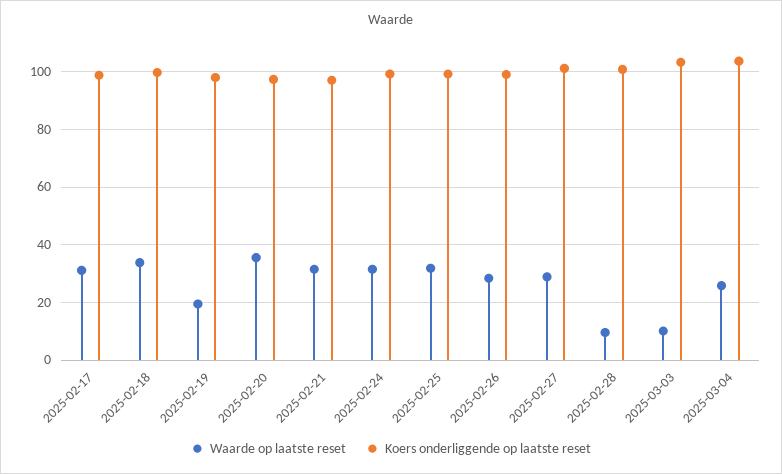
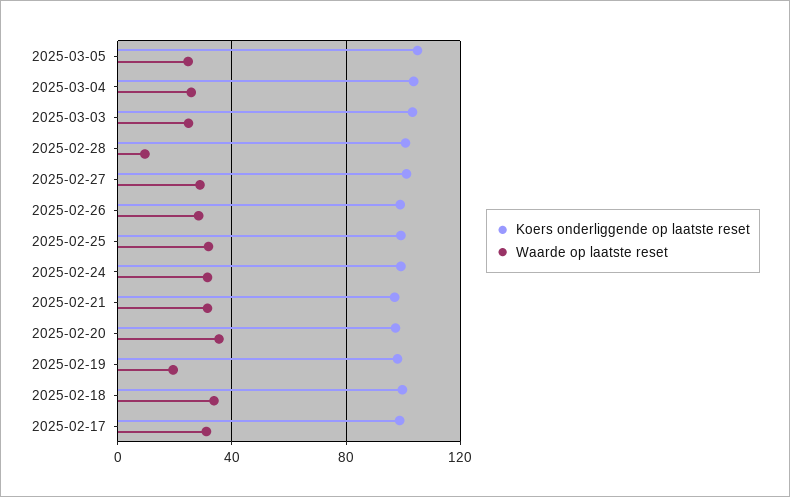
Waarde op laatste reset, 2025-03-03: 10 -> 25
Koers onderliggende op laatste reset, 2025-03-05: none -> 105
Waarde op laatste reset, 2025-03-05: none -> 25

